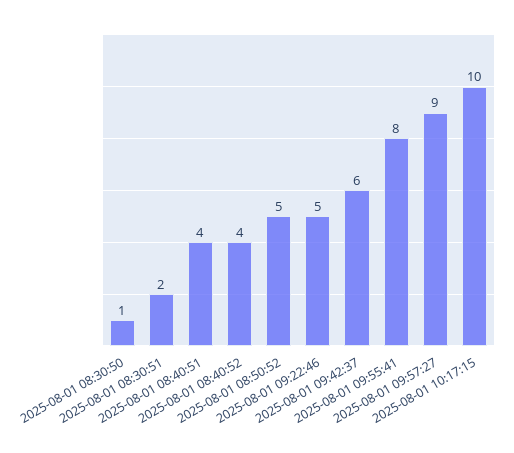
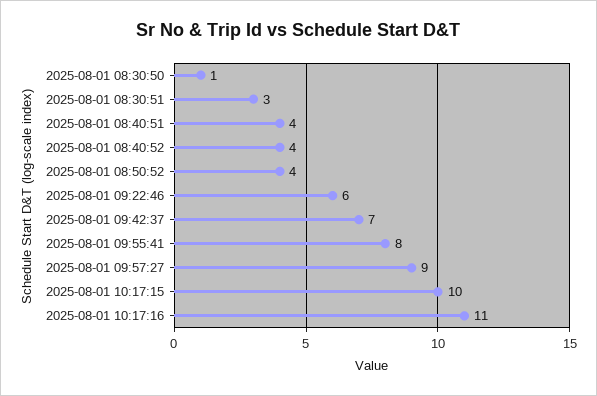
2025-08-01 08:30:51: 2 -> 3
2025-08-01 08:50:52: 5 -> 4
2025-08-01 09:22:46: 5 -> 6
2025-08-01 09:42:37: 6 -> 7
2025-08-01 10:17:16: none -> 11

